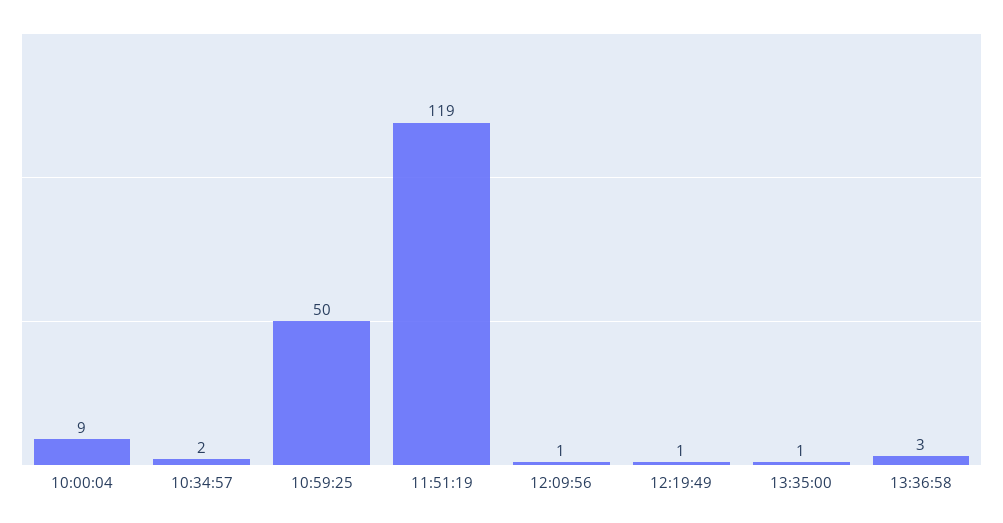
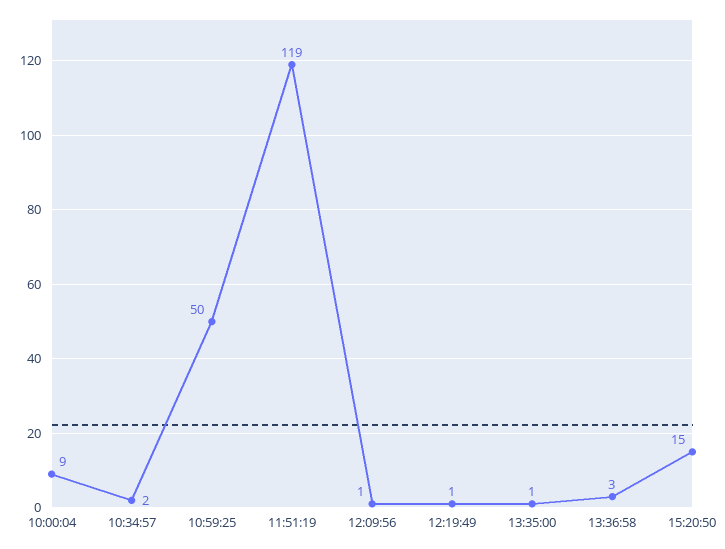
15:20:50: none -> 15

